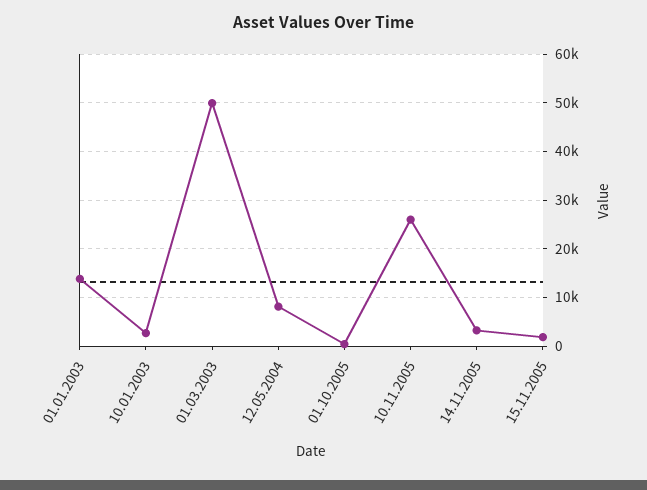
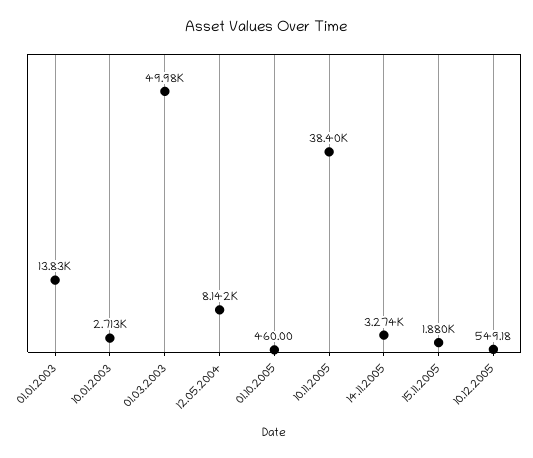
10.11.2005: 26000 -> 38400
10.12.2005: none -> 549.18

